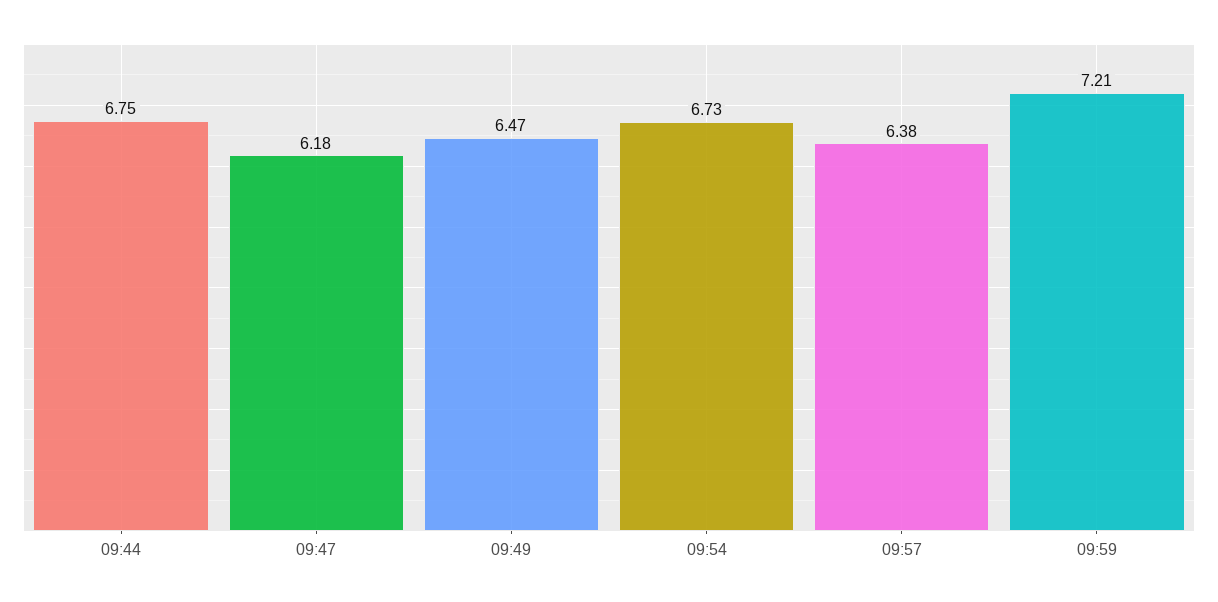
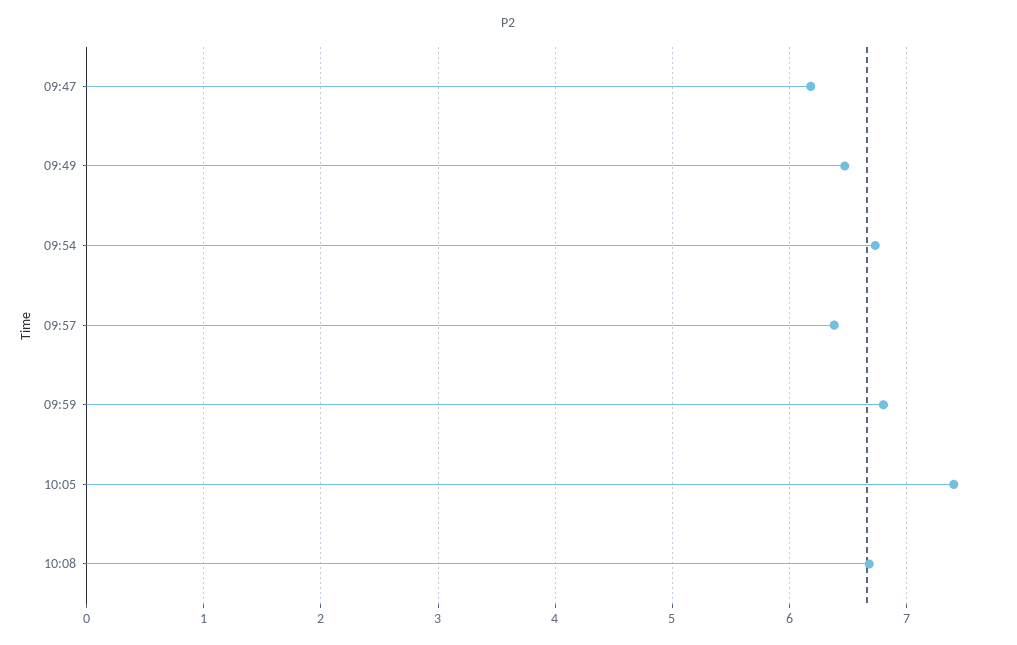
09:44: 6.75 -> none
09:59: 7.21 -> 6.8
10:05: none -> 7.4
10:08: none -> 6.7

